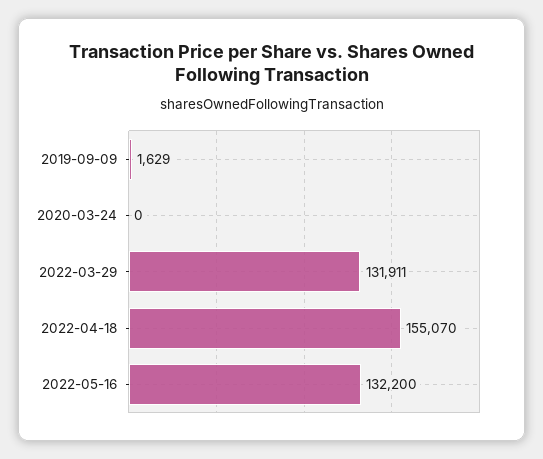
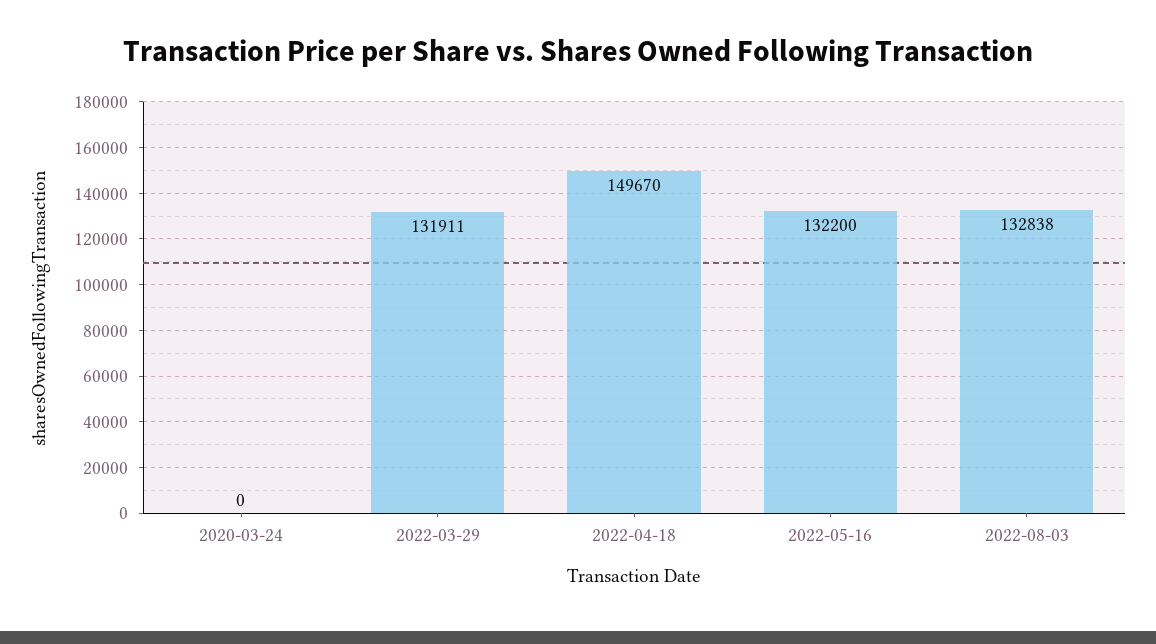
2019-09-09: 1629 -> none
2022-04-18: 155070 -> 149670
2022-08-03: none -> 132838

